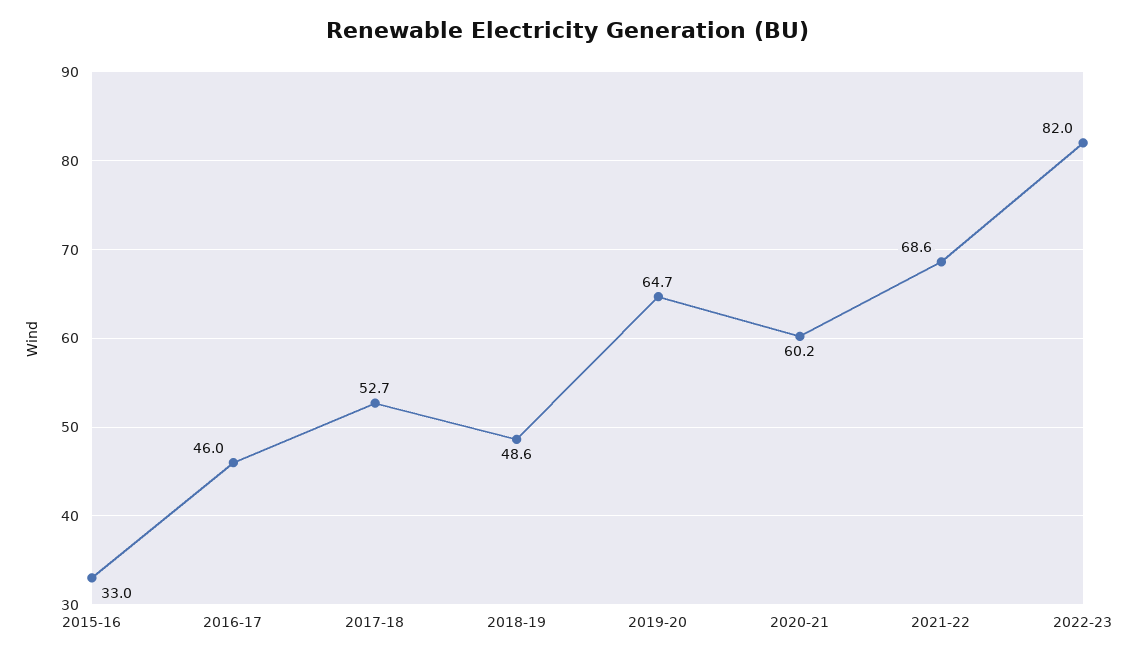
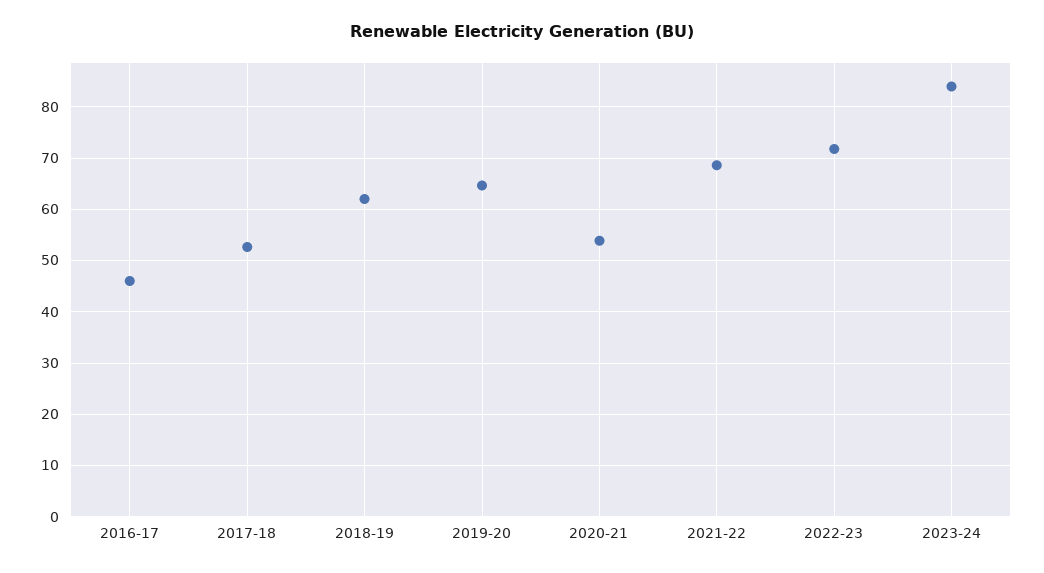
2015-16: 33 -> none
2018-19: 48.6 -> 62
2020-21: 60.2 -> 54
2022-23: 82 -> 72
2023-24: none -> 84

